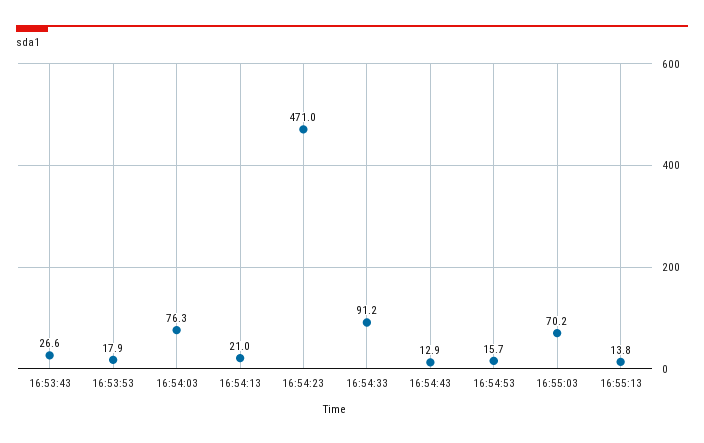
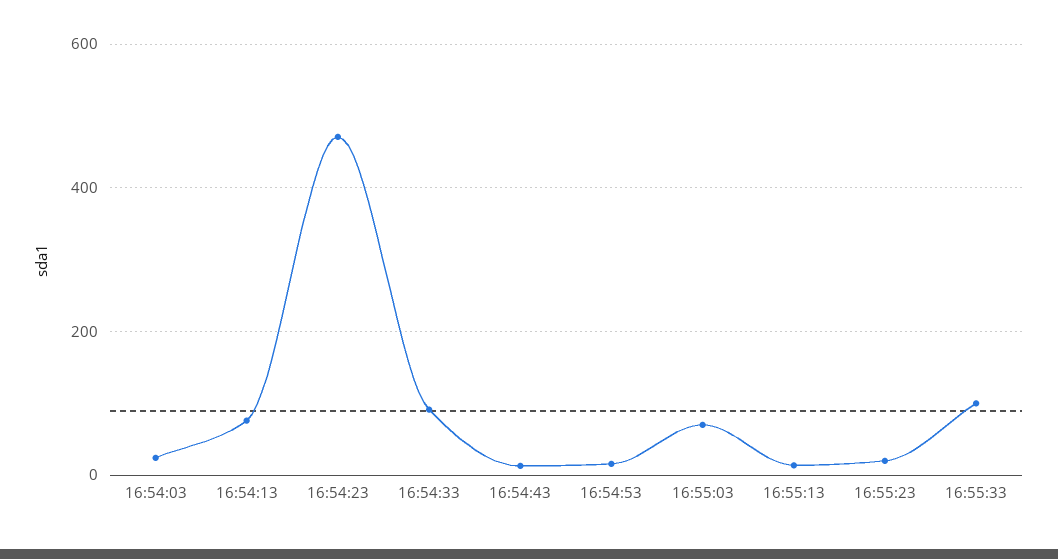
16:53:43: 26.6 -> none
16:53:53: 17.9 -> none
16:54:03: 76.3 -> 20
16:54:13: 21 -> 80
16:55:23: none -> 20
16:55:33: none -> 100

